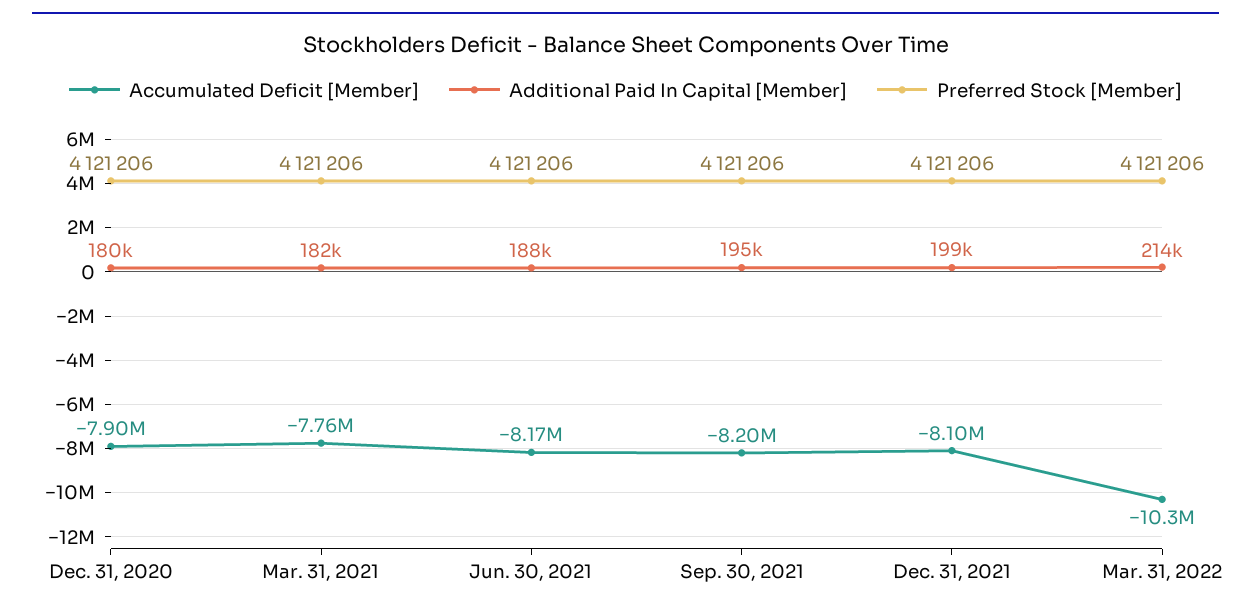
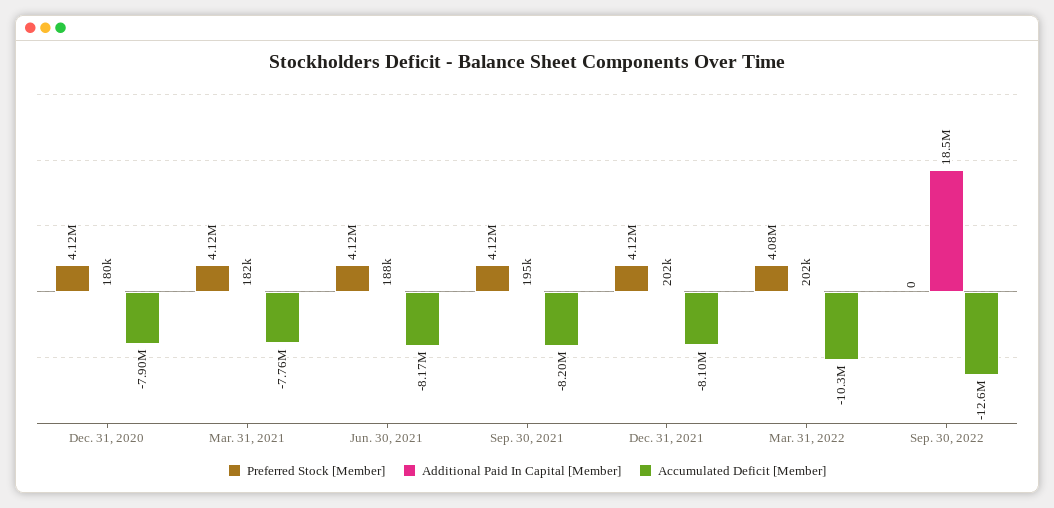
Additional Paid In Capital [Member], Dec. 31, 2021: 199000 -> 202000
Additional Paid In Capital [Member], Mar. 31, 2022: 214000 -> 202000
Preferred Stock [Member], Mar. 31, 2022: 4121206 -> 4080000
Preferred Stock [Member], Sep. 30, 2022: none -> 0
Additional Paid In Capital [Member], Sep. 30, 2022: none -> 18500000
Accumulated Deficit [Member], Sep. 30, 2022: none -> -12600000

